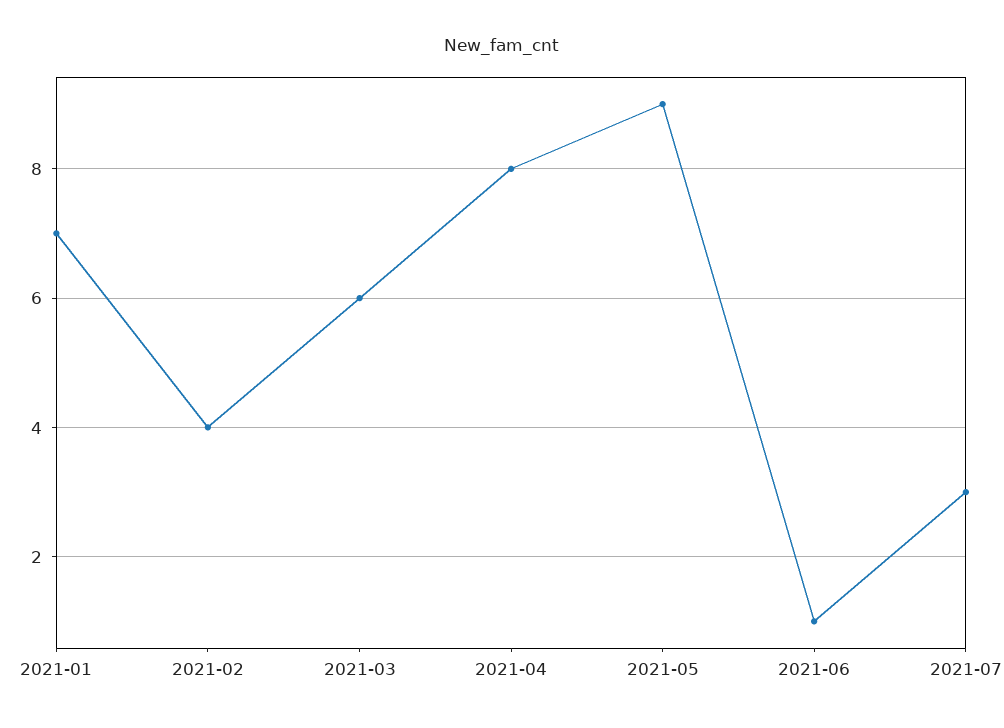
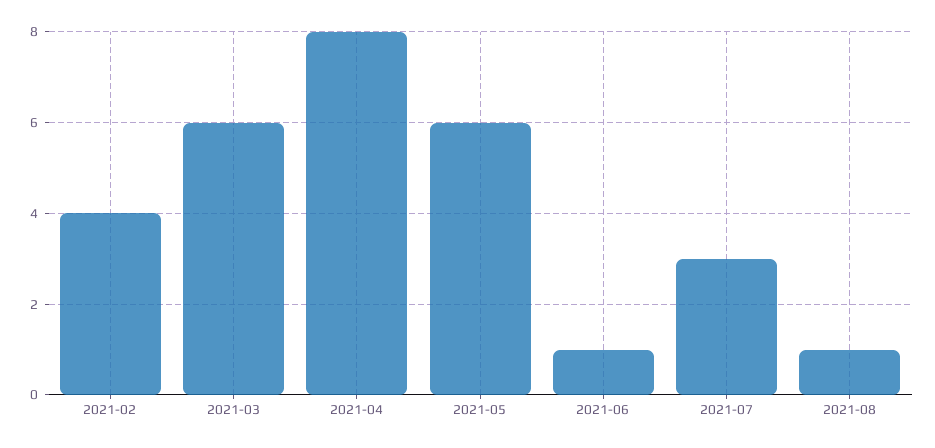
2021-01: 7 -> none
2021-05: 9 -> 6
2021-08: none -> 1

